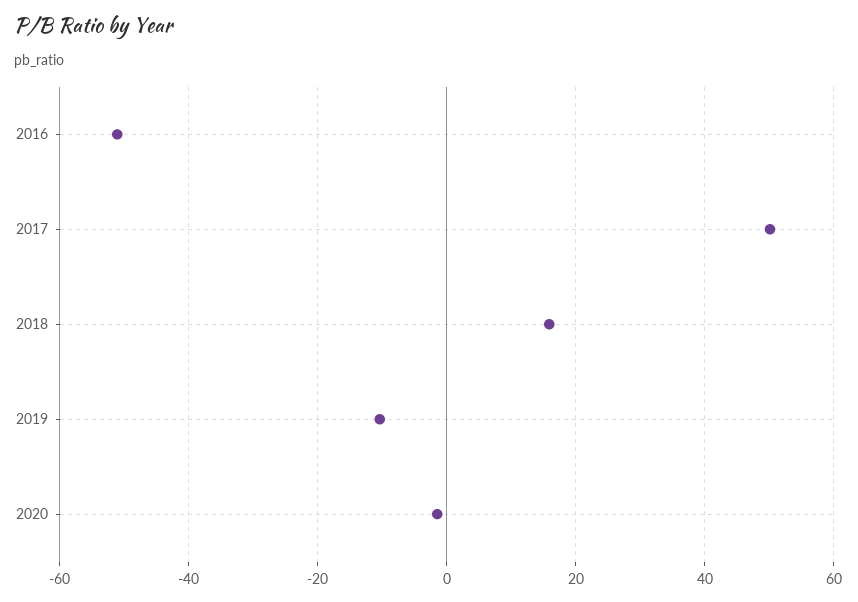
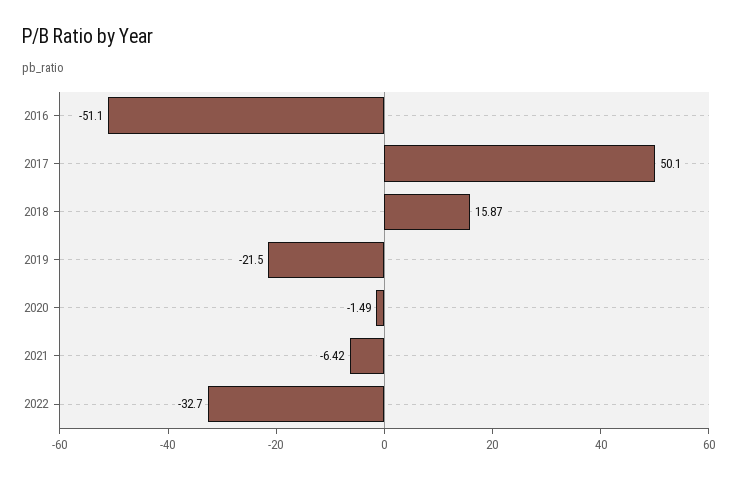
2019: -10 -> -21.5
2021: none -> -6.42
2022: none -> -32.7

